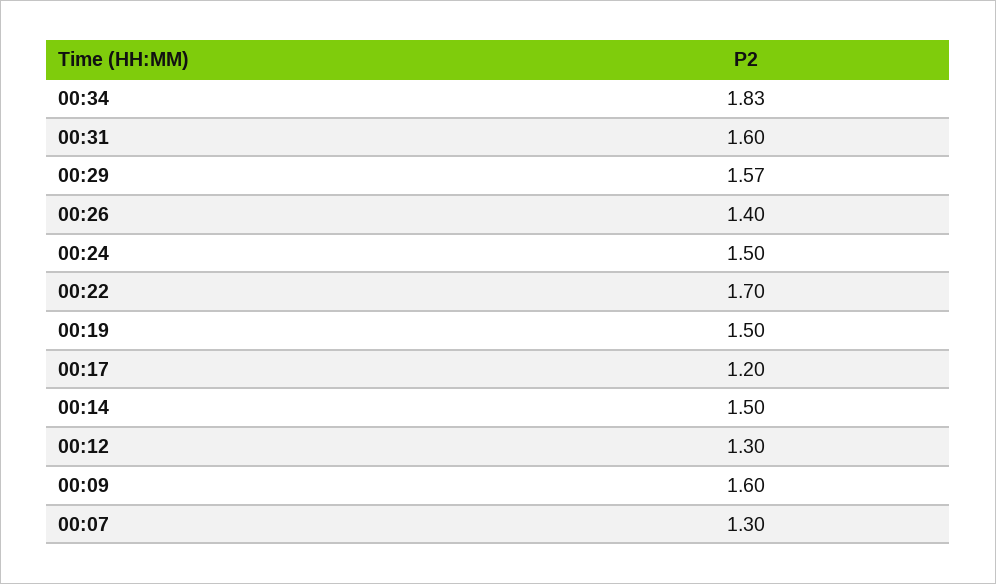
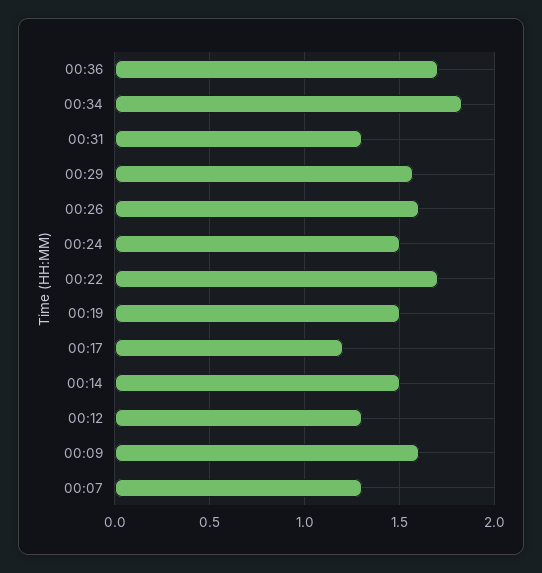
00:31: 1.6 -> 1.3
00:26: 1.4 -> 1.6
00:36: none -> 1.7

